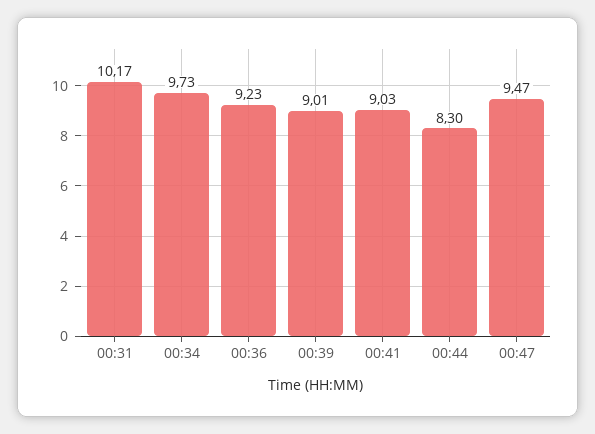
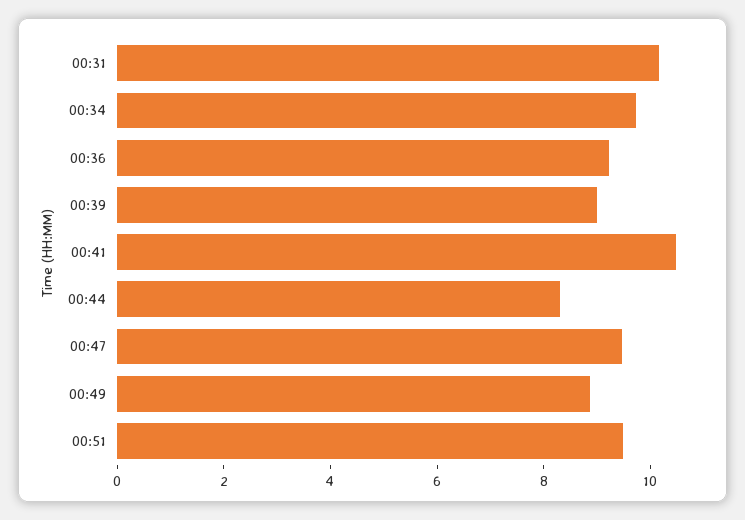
00:41: 9.03 -> 10.5
00:49: none -> 9
00:51: none -> 9.5

